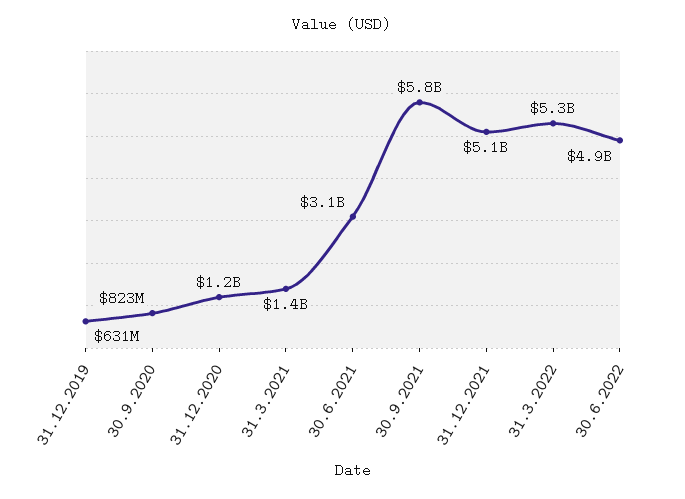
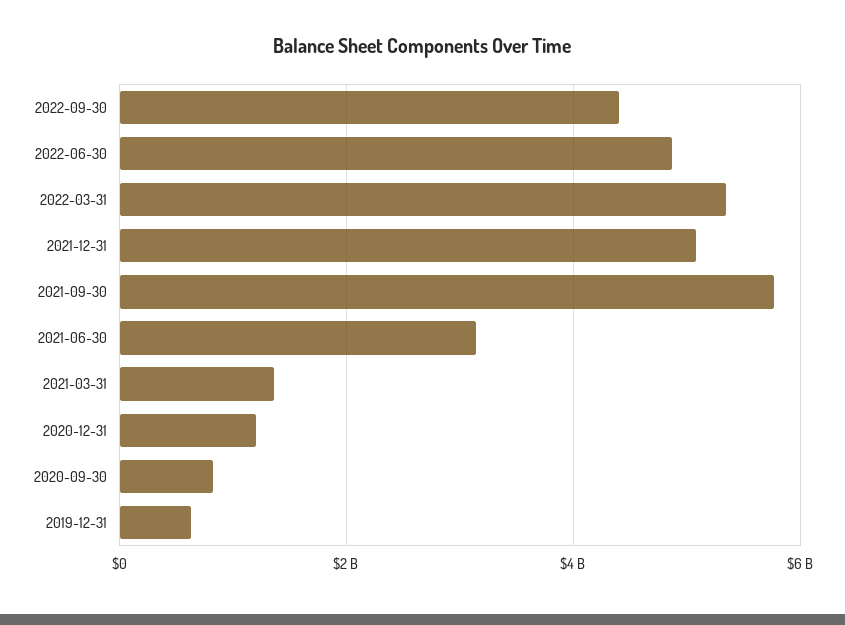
2022-09-30: none -> 4400000000

